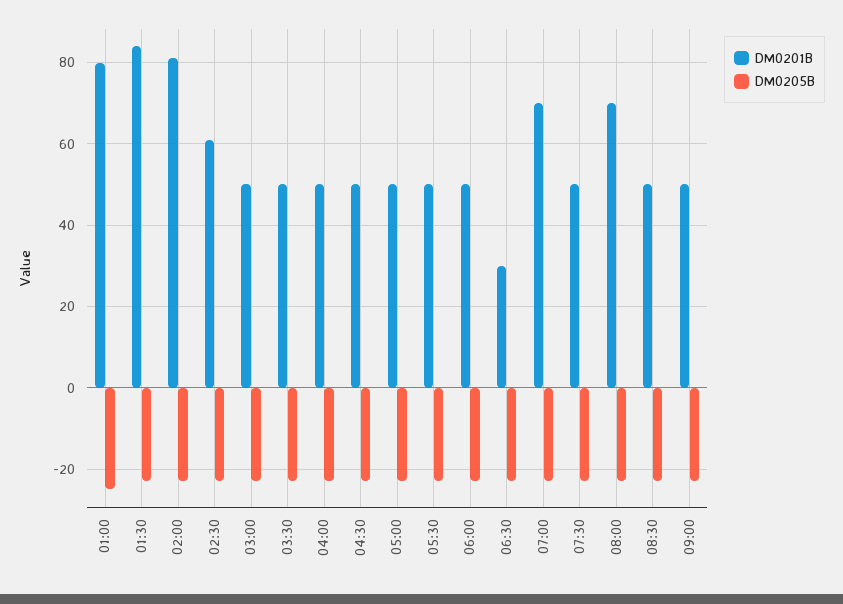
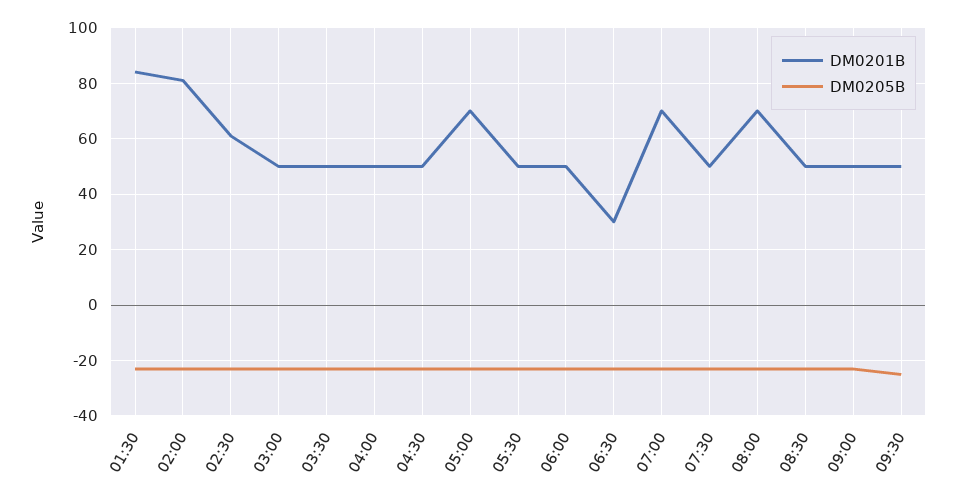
DM0201B, 01:00: 80 -> none
DM0205B, 01:00: -25 -> none
DM0201B, 05:00: 50 -> 70
DM0201B, 09:30: none -> 50
DM0205B, 09:30: none -> -25

